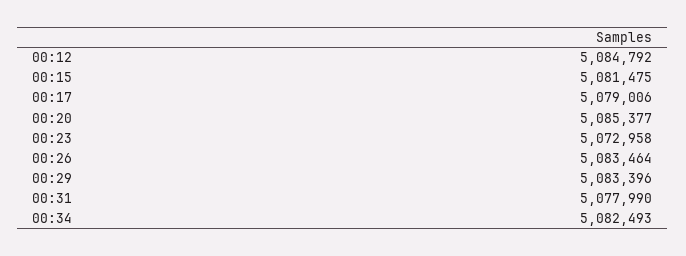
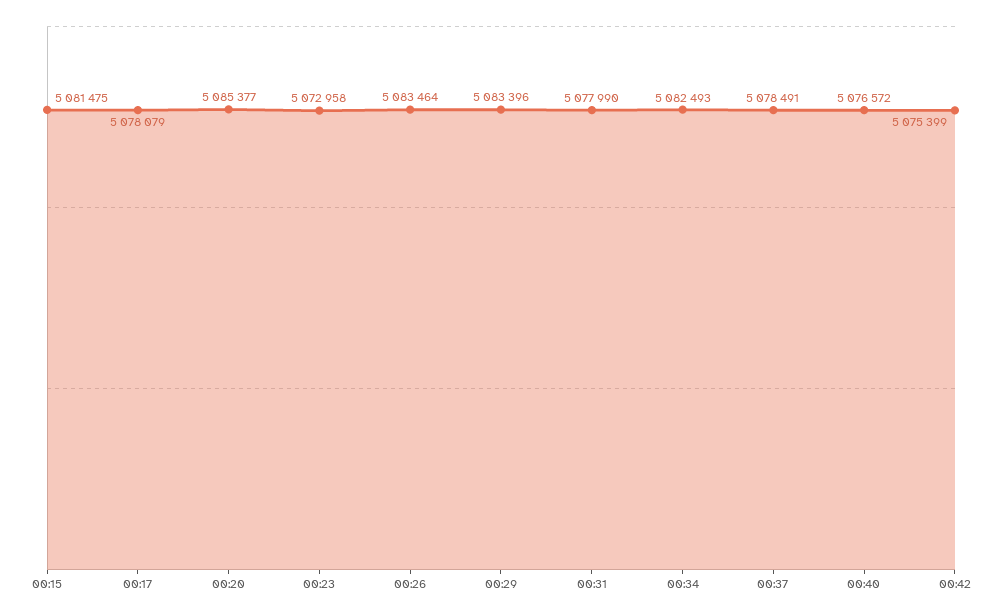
00:12: 5084792 -> none
00:17: 5079006 -> 5078079
00:37: none -> 5078491
00:40: none -> 5076572
00:42: none -> 5075399

